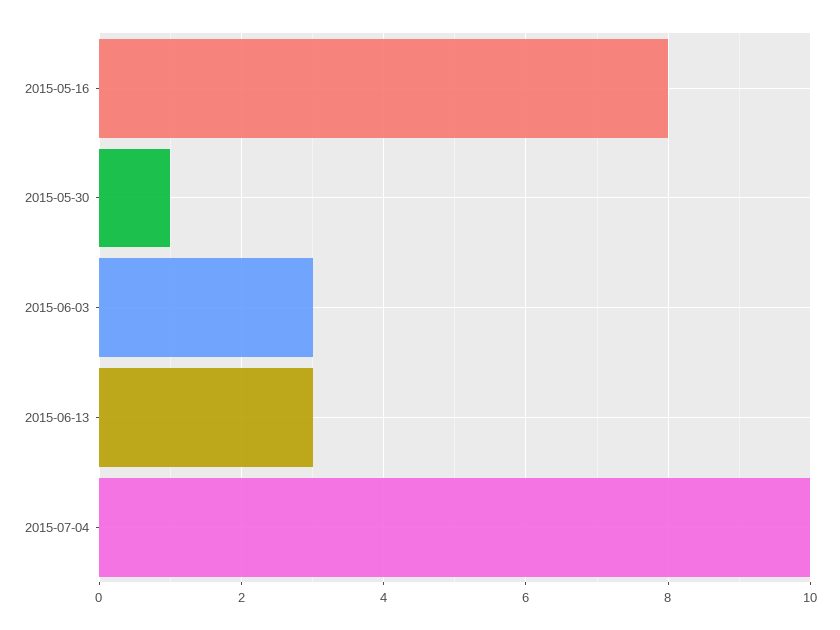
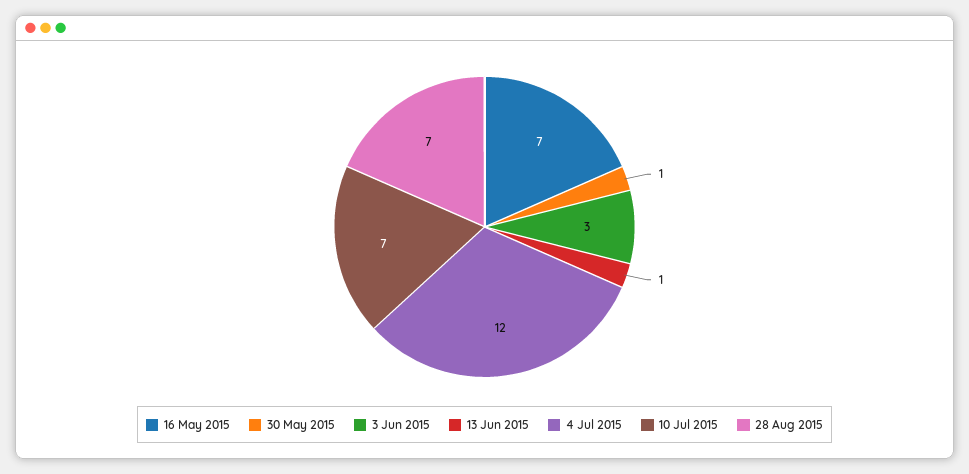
2015-05-16: 8 -> 7
2015-06-13: 3 -> 1
2015-07-04: 10 -> 12
10 Jul 2015: none -> 7
28 Aug 2015: none -> 7

